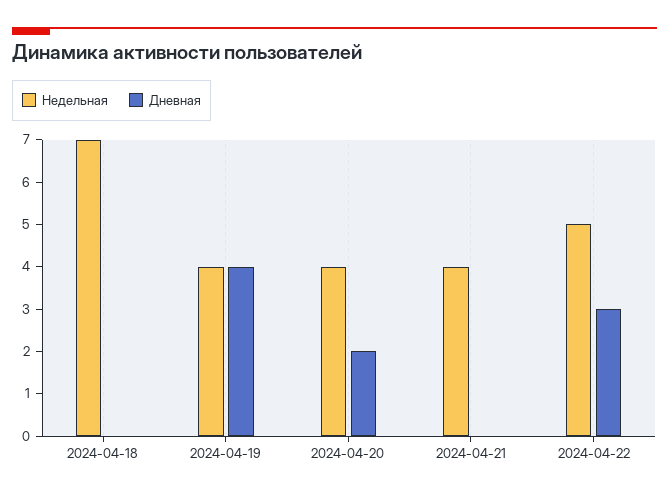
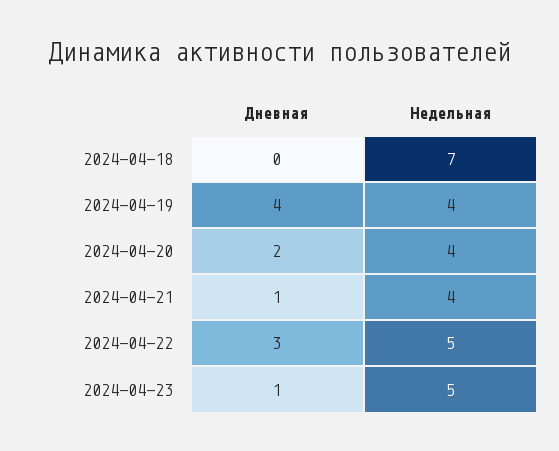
Дневная, 2024-04-21: 0 -> 1
Дневная, 2024-04-23: none -> 1
Недельная, 2024-04-23: none -> 5

